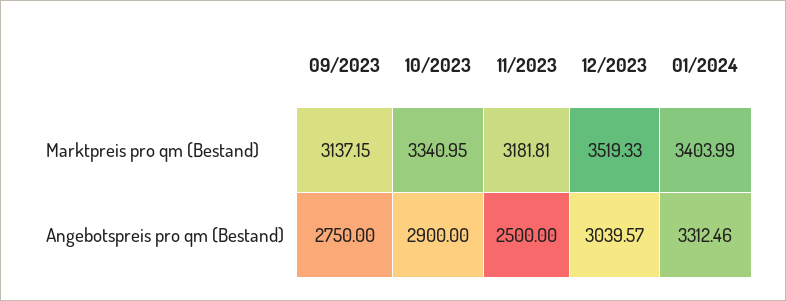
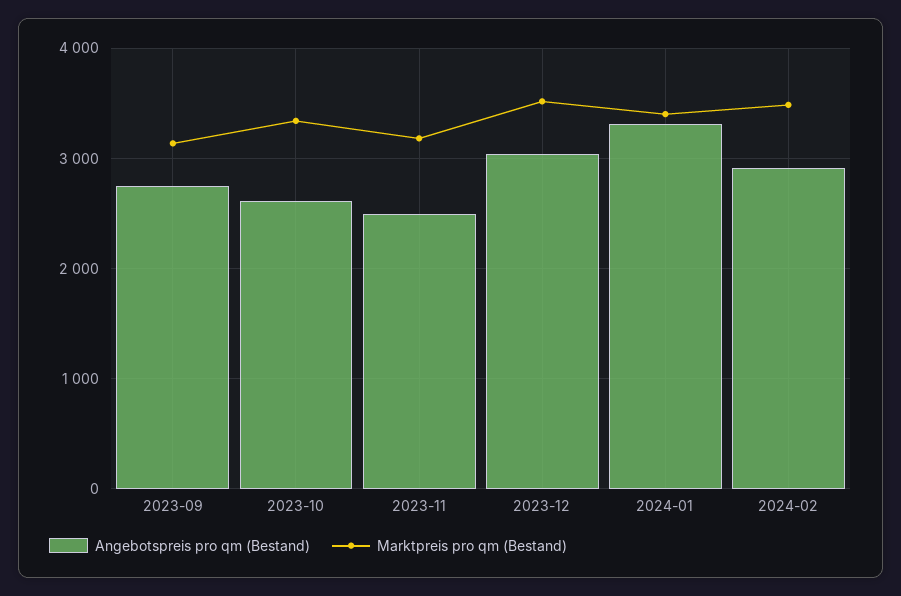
Angebotspreis pro qm (Bestand), 10/2023: 2900 -> 2600
Angebotspreis pro qm (Bestand), 2024-02: none -> 2900
Marktpreis pro qm (Bestand), 2024-02: none -> 3500

